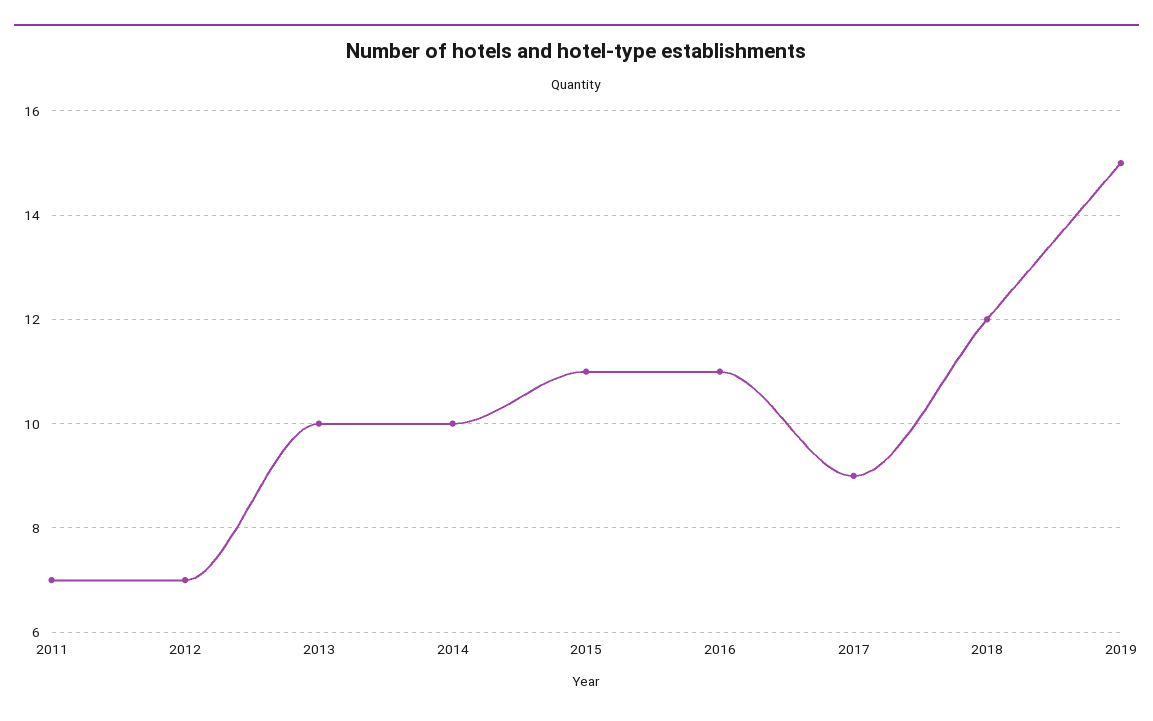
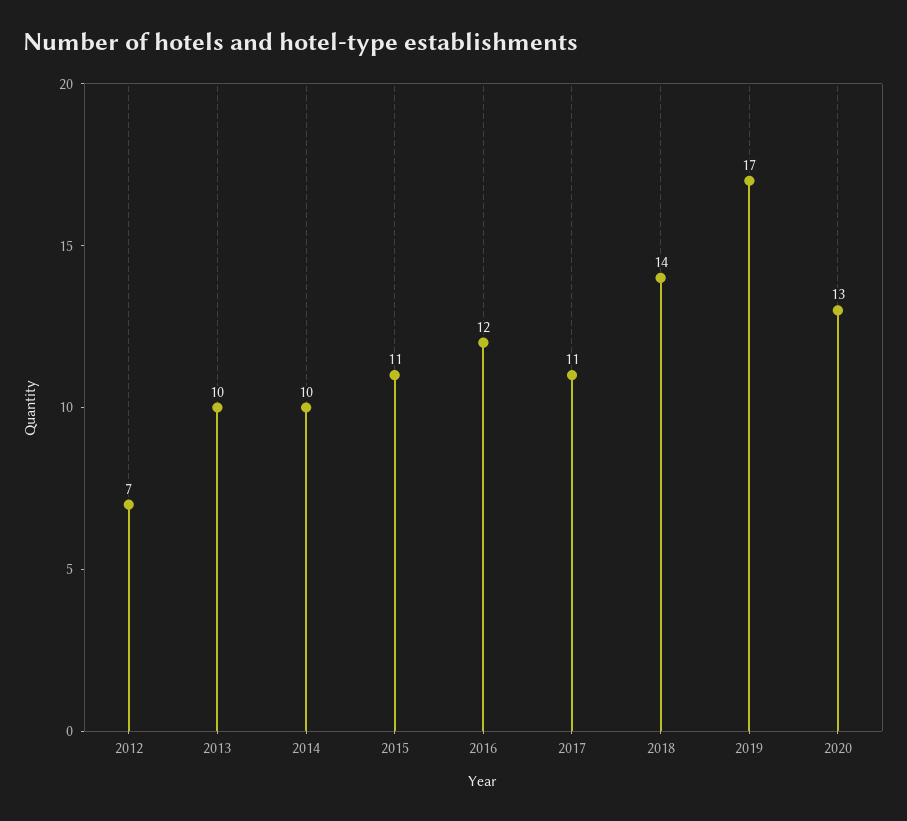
2011: 7 -> none
2016: 11 -> 12
2017: 9 -> 11
2018: 12 -> 14
2019: 15 -> 17
2020: none -> 13

